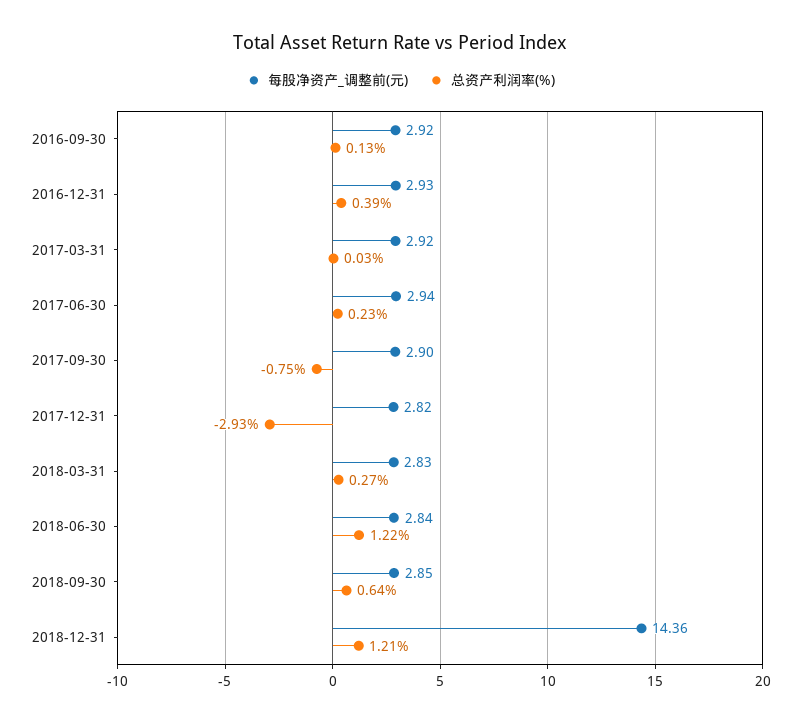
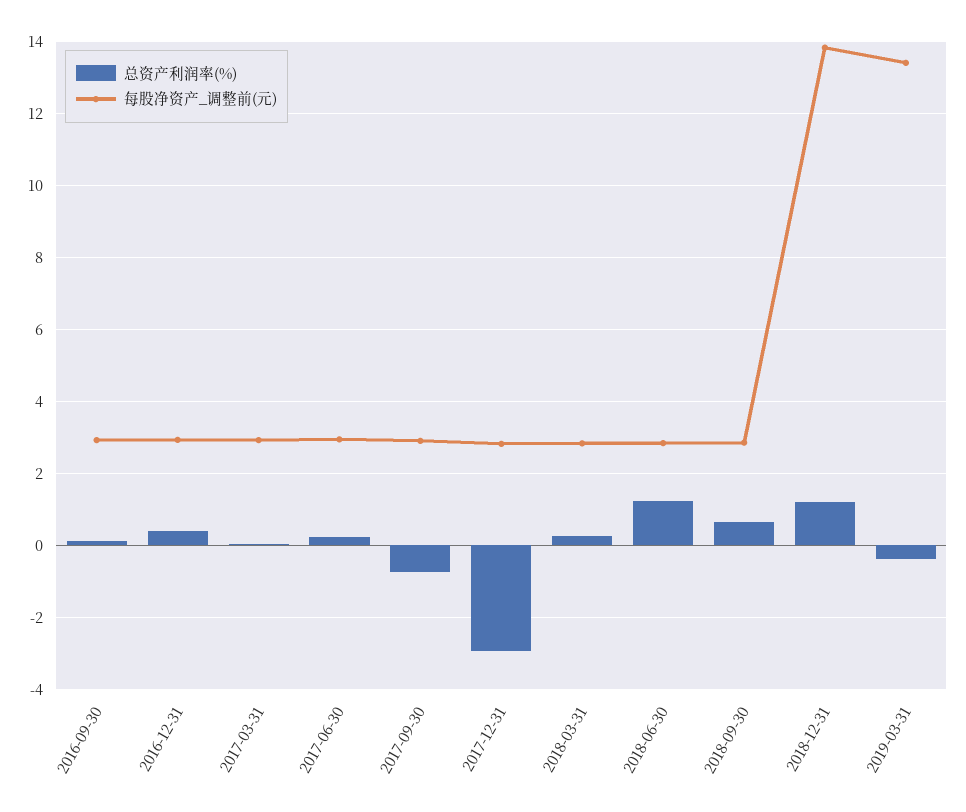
每股净资产_调整前(元), 2018-12-31: 14.36 -> 13.8
总资产利润率(%), 2019-03-31: none -> -0.4
每股净资产_调整前(元), 2019-03-31: none -> 13.4

